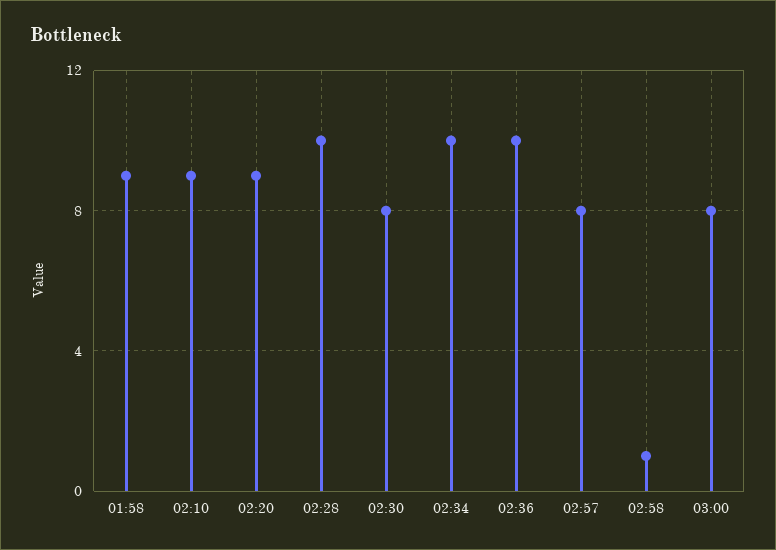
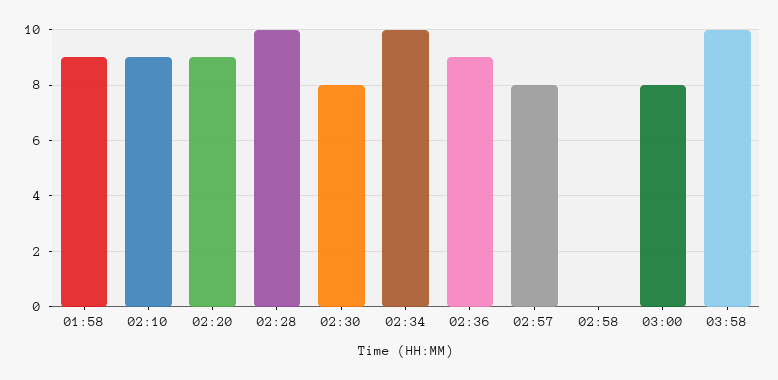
02:36: 10 -> 9
02:58: 1 -> 0
03:58: none -> 10

